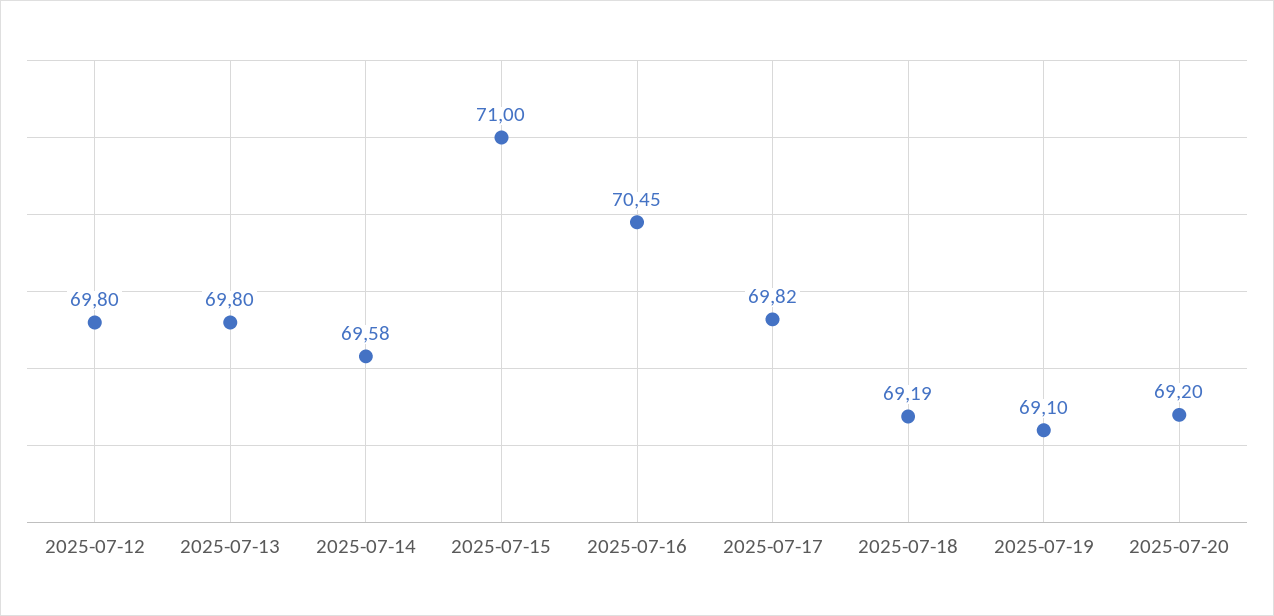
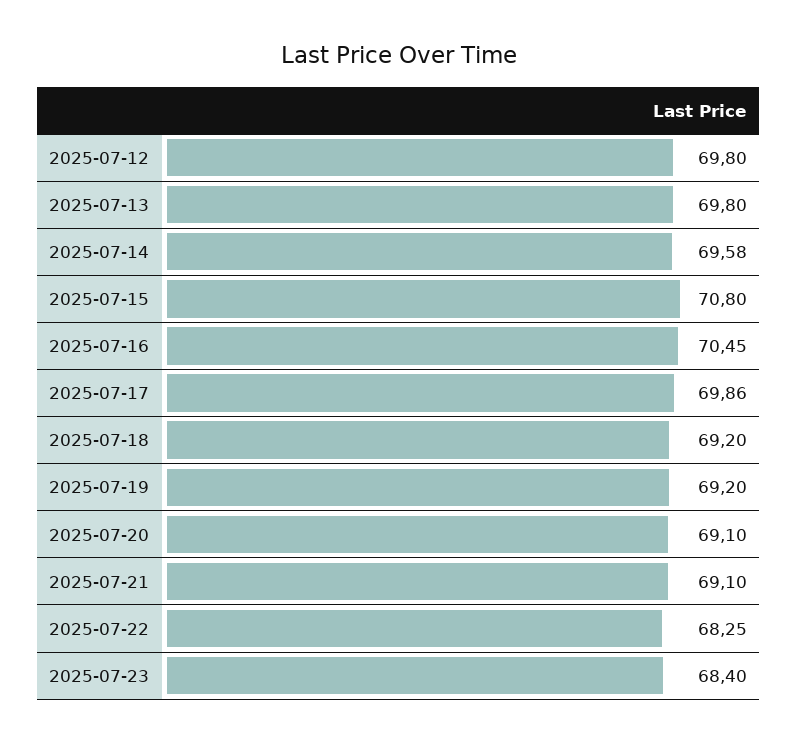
2025-07-15: 71 -> 70.8
2025-07-17: 69.82 -> 69.86
2025-07-18: 69.19 -> 69.2
2025-07-19: 69.1 -> 69.2
2025-07-20: 69.2 -> 69.1
2025-07-21: none -> 69.1
2025-07-22: none -> 68.25
2025-07-23: none -> 68.4

